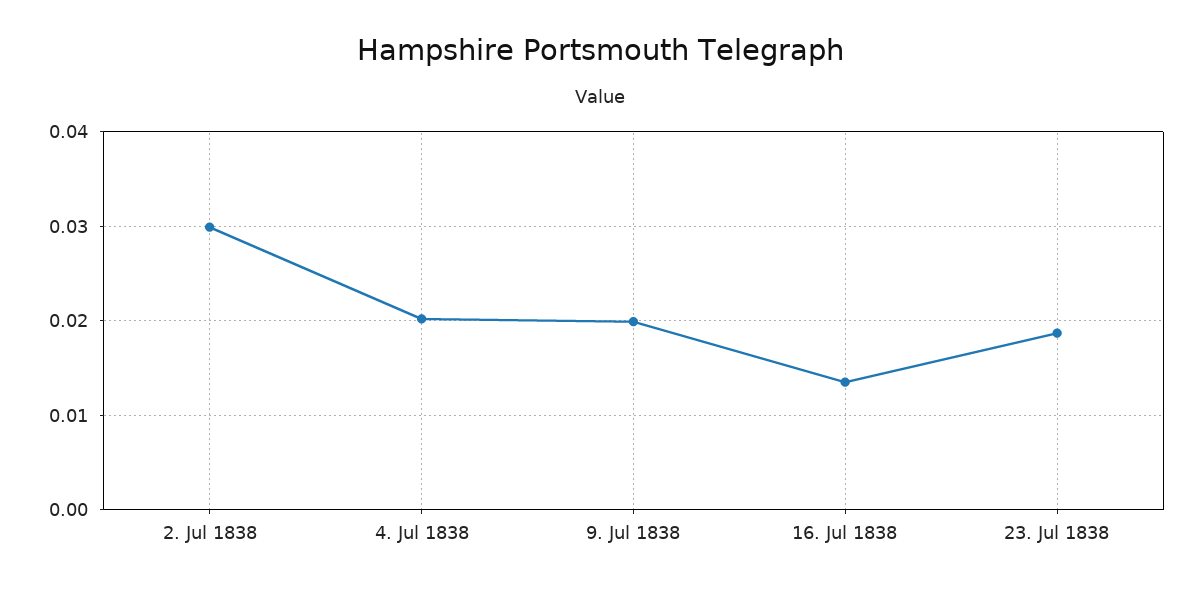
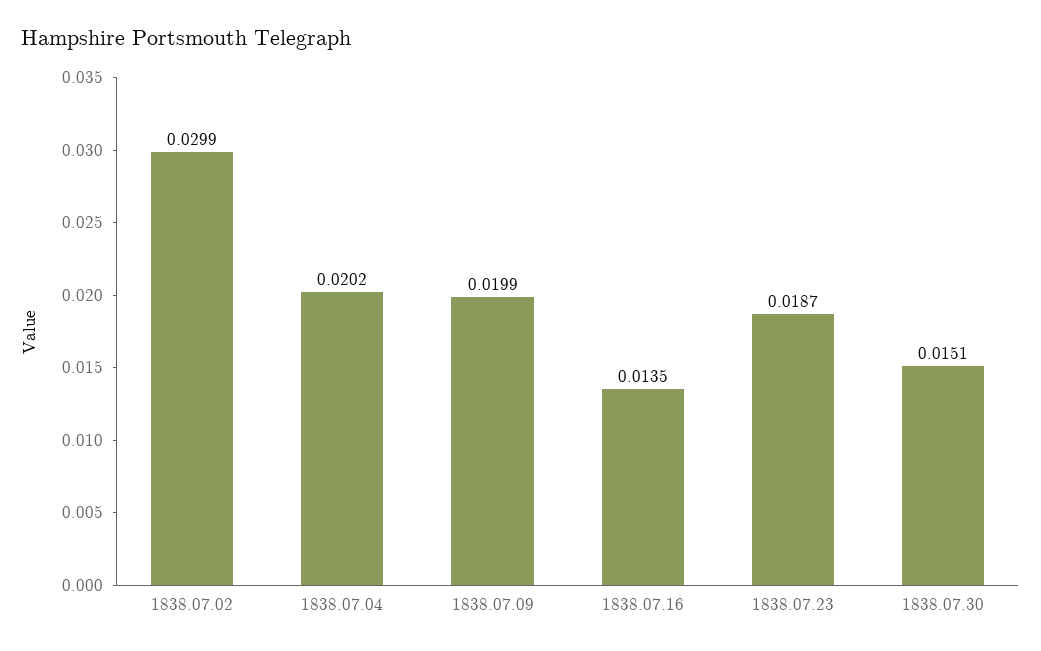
1838.07.30: none -> 0.0151

